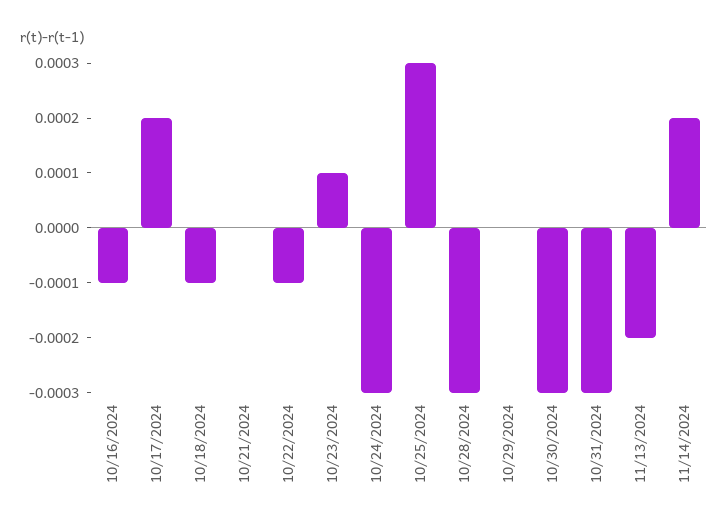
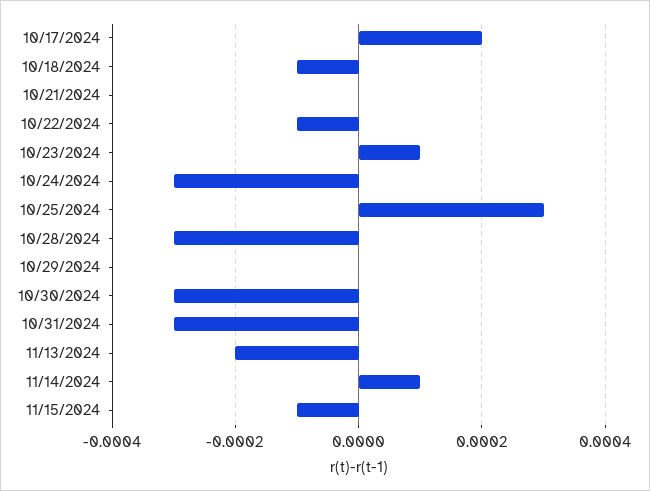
10/16/2024: -0.0001 -> none
11/14/2024: 0.0002 -> 0.0001
11/15/2024: none -> -0.0001

